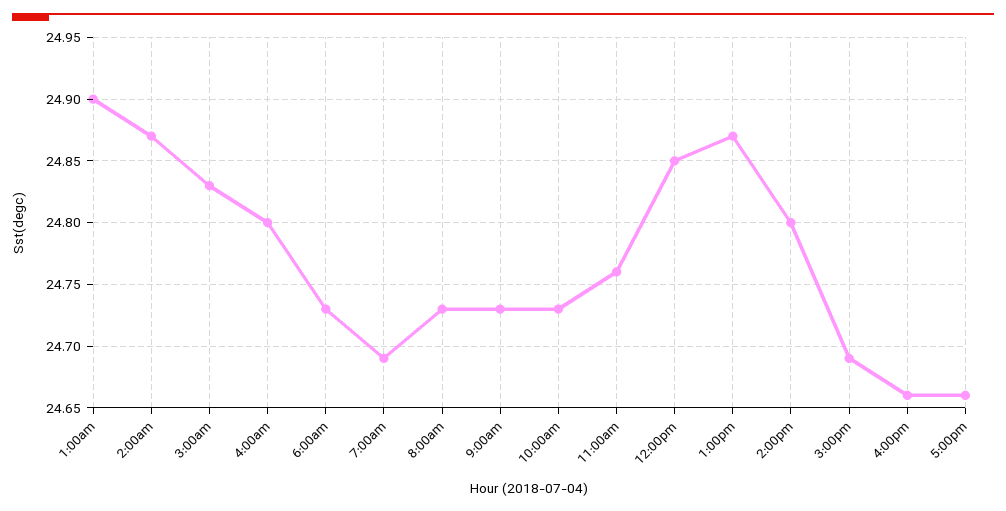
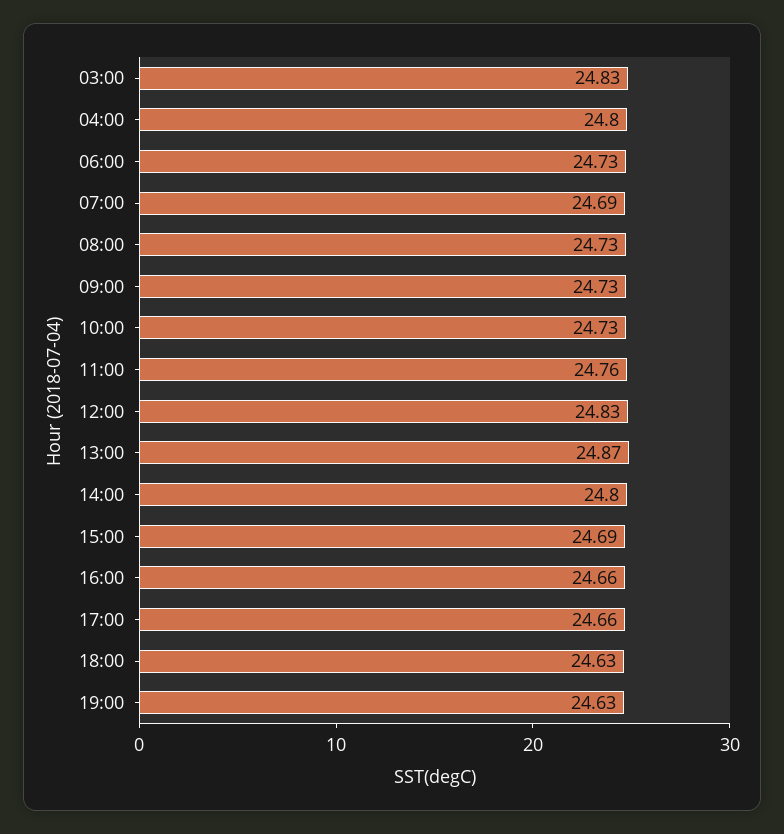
1:00am: 24.9 -> none
2:00am: 24.87 -> none
12:00pm: 24.85 -> 24.83
18:00: none -> 24.63
19:00: none -> 24.63

